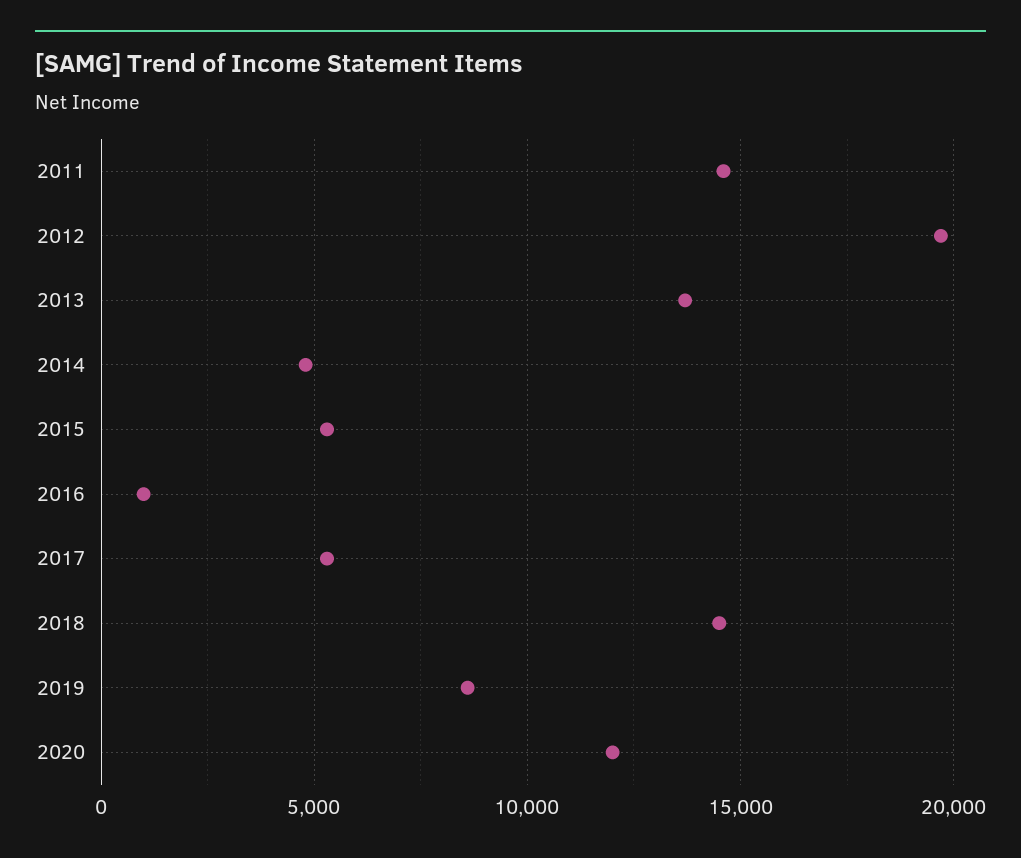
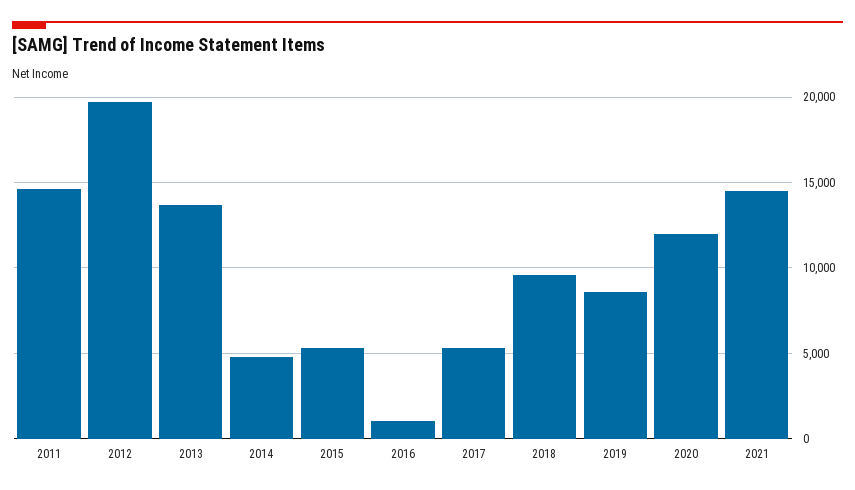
2018: 14500 -> 9500
2021: none -> 14500

